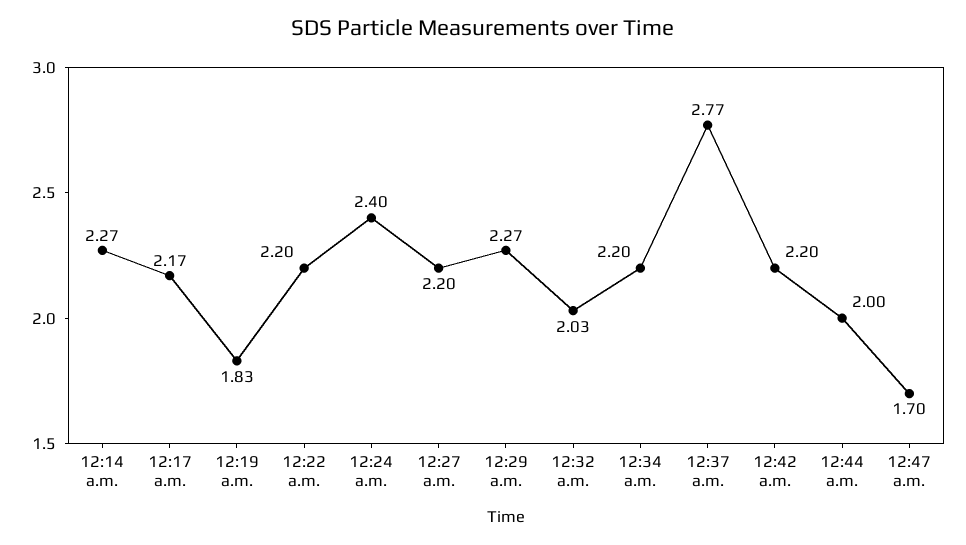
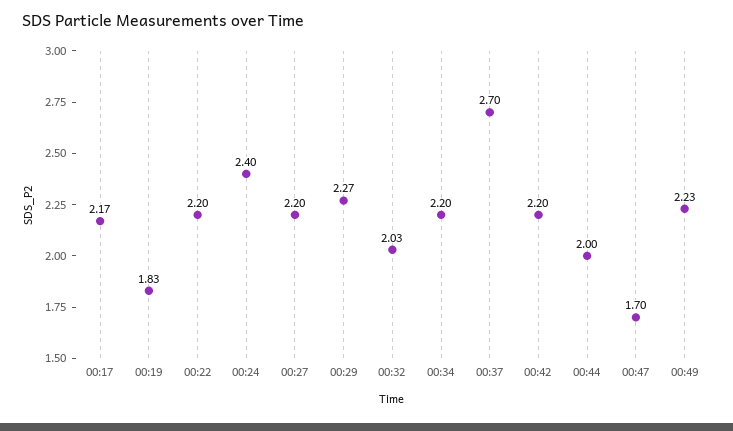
12:14 a.m.: 2.27 -> none
12:37 a.m.: 2.77 -> 2.7
00:49: none -> 2.23

